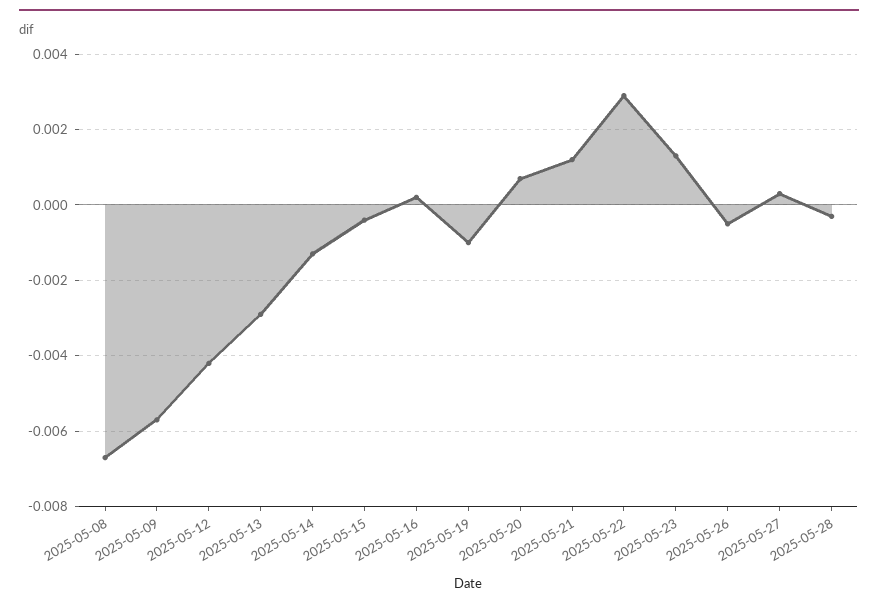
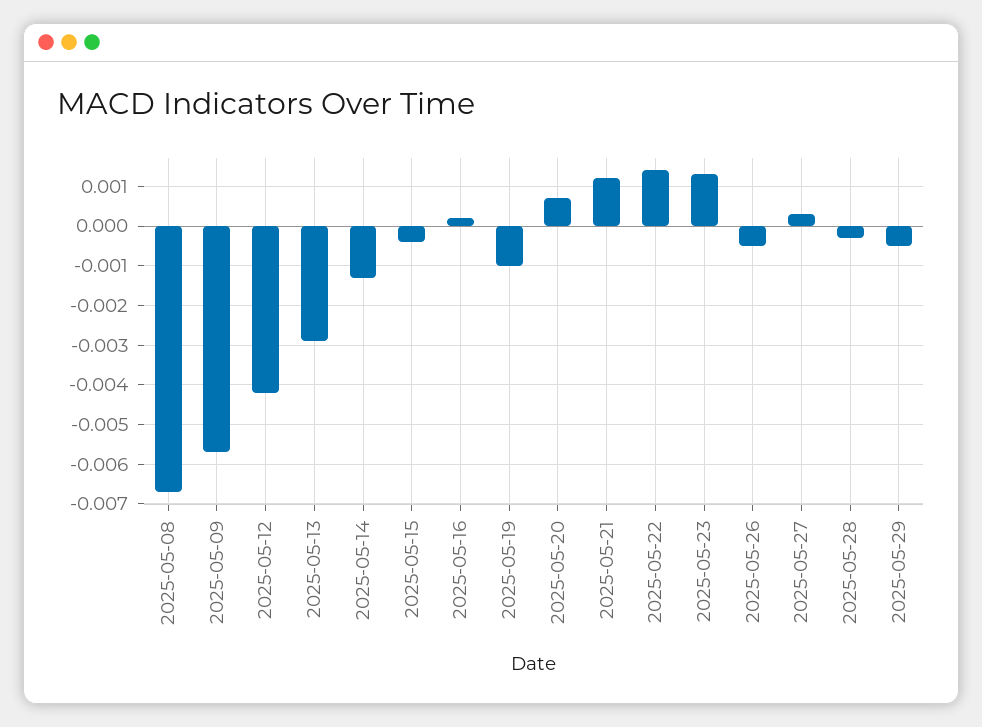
2025-05-22: 0.003 -> 0.0015
2025-05-29: none -> -0.0005

